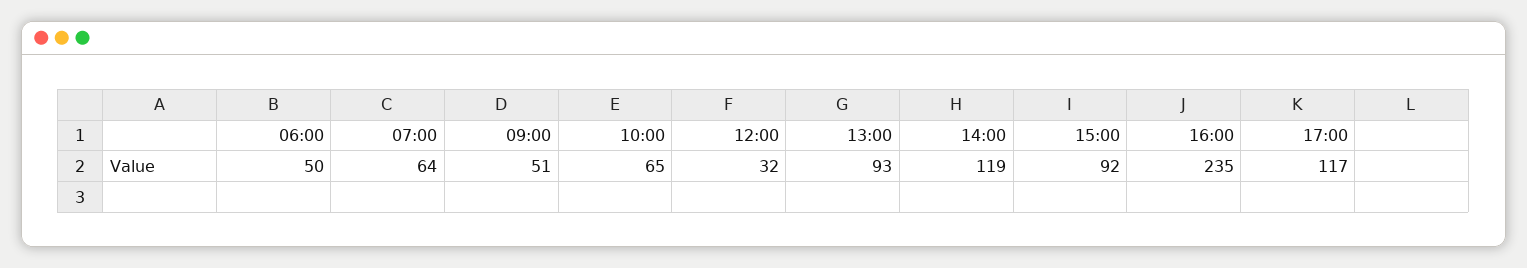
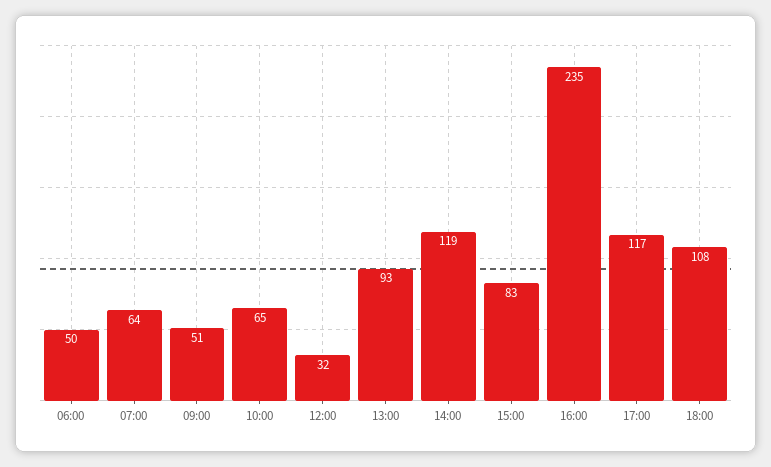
15:00: 92 -> 83
18:00: none -> 108

